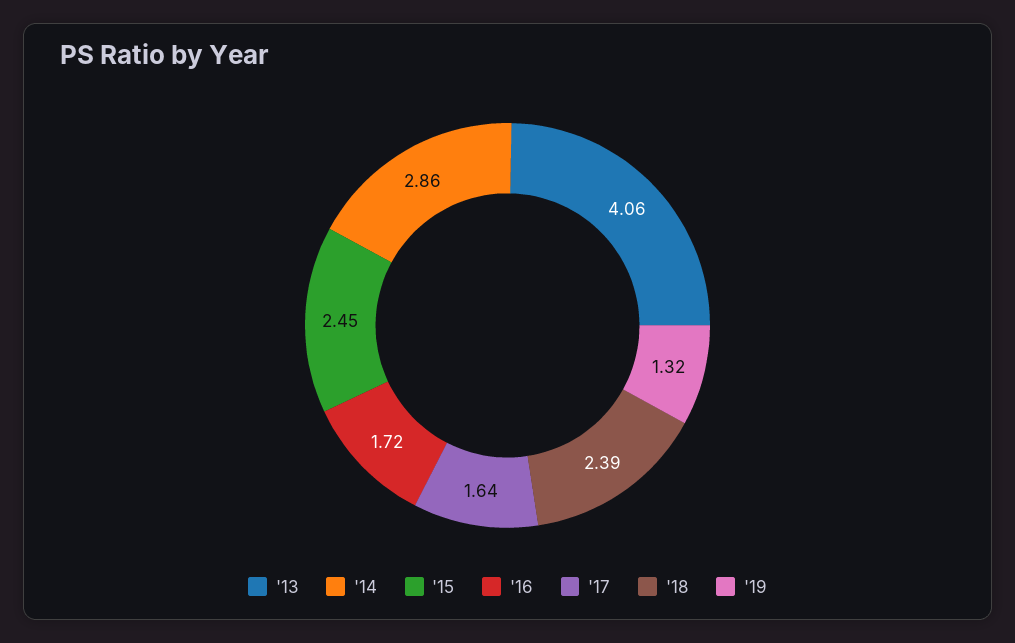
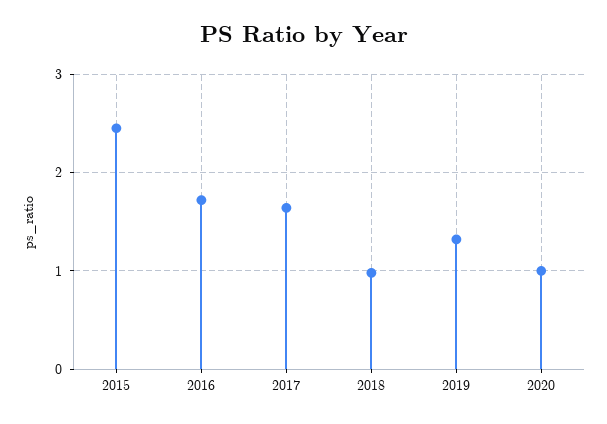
'13: 4.06 -> none
'14: 2.86 -> none
'18: 2.39 -> 1
2020: none -> 1

